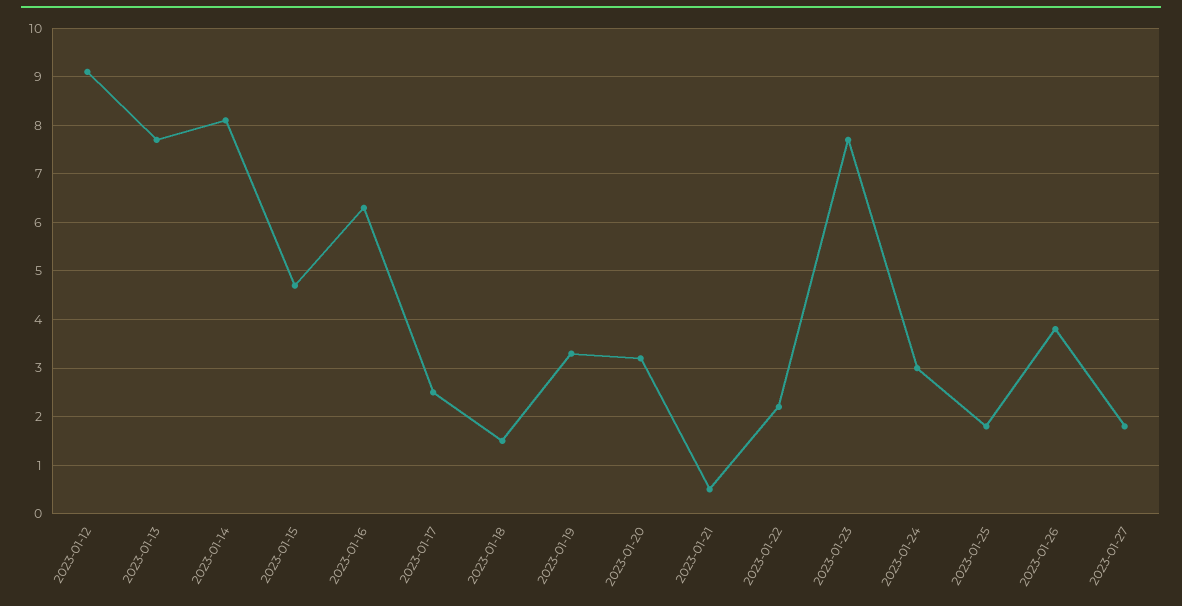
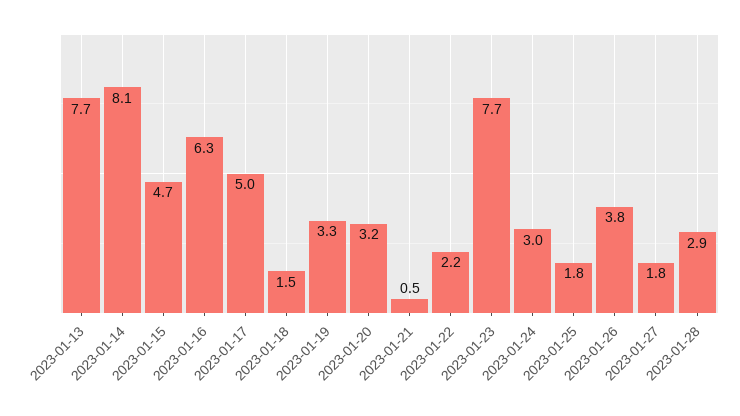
2023-01-12: 9 -> none
2023-01-17: 2.5 -> 5
2023-01-28: none -> 2.9

